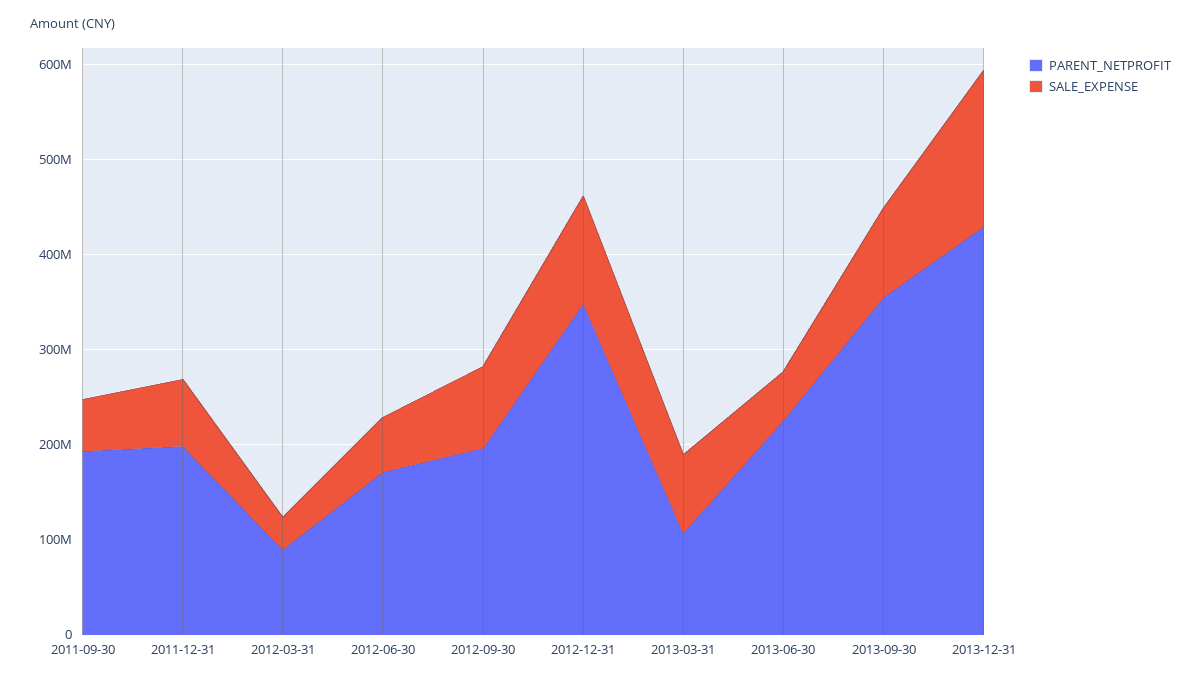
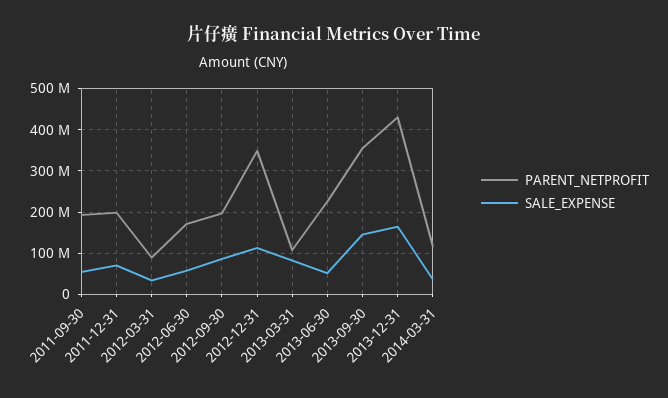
SALE_EXPENSE, 2013-09-30: 100000000 -> 140000000
PARENT_NETPROFIT, 2014-03-31: none -> 120000000
SALE_EXPENSE, 2014-03-31: none -> 40000000

